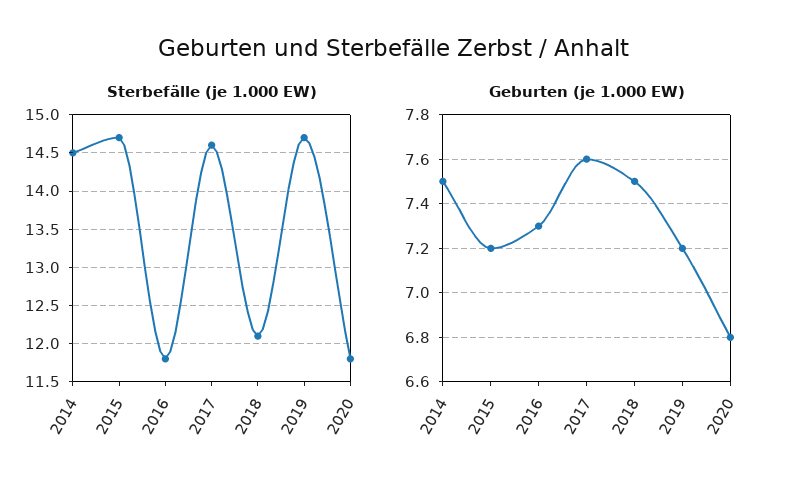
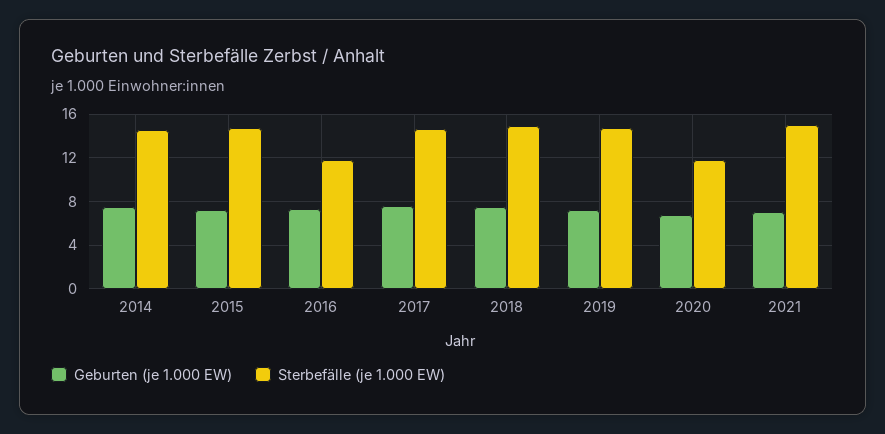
Sterbefälle (je 1.000 EW), 2018: 12.1 -> 15
Geburten (je 1.000 EW), 2021: none -> 7
Sterbefälle (je 1.000 EW), 2021: none -> 15

